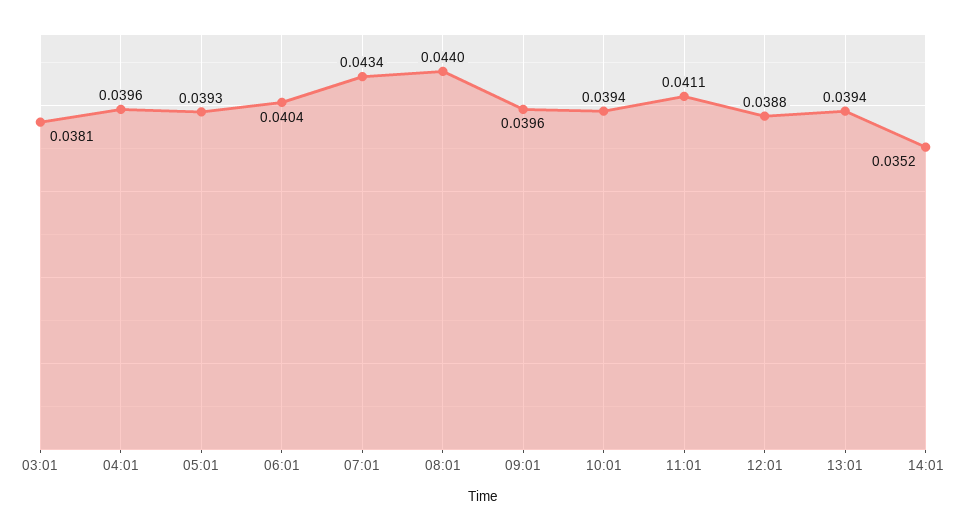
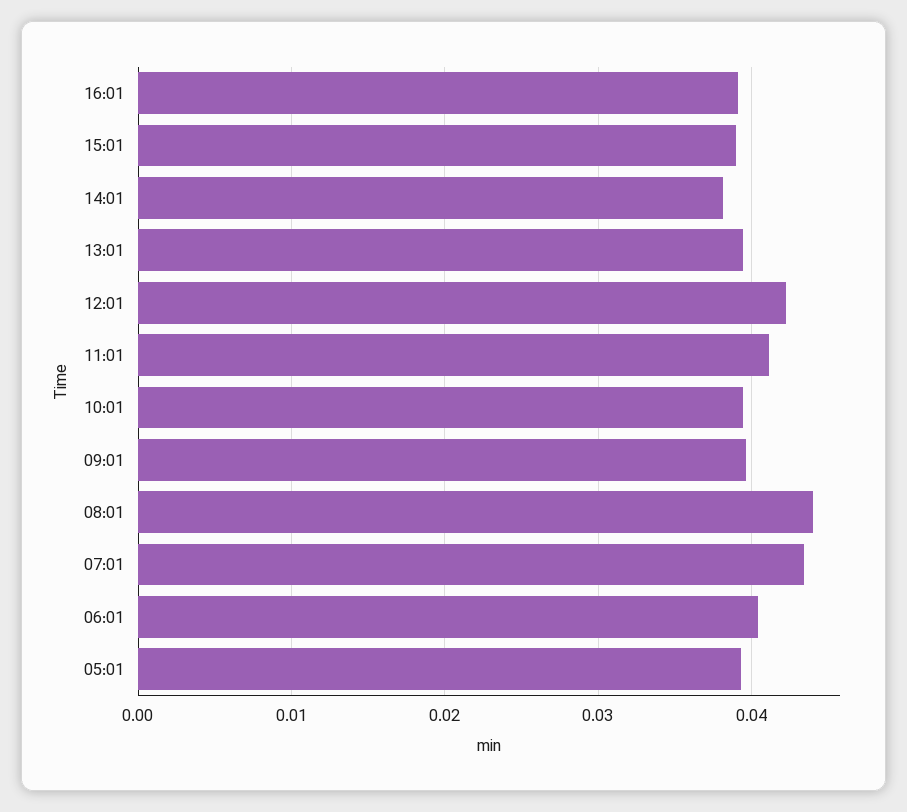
03:01: 0.0381 -> none
04:01: 0.0396 -> none
12:01: 0.0388 -> 0.042
14:01: 0.0352 -> 0.038
16:01: none -> 0.039
15:01: none -> 0.039

